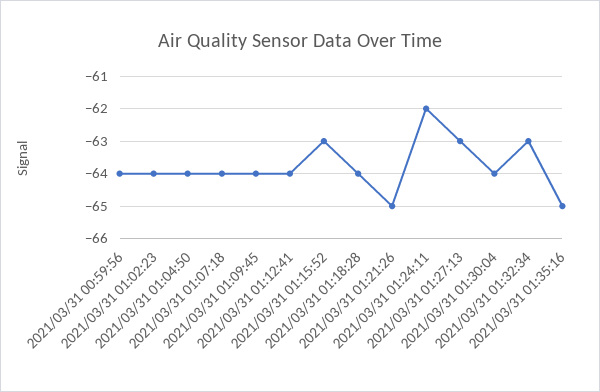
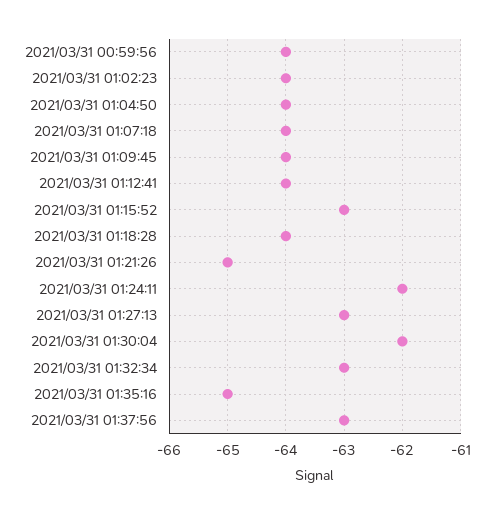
2021/03/31 01:30:04: -64 -> -62
2021/03/31 01:37:56: none -> -63

